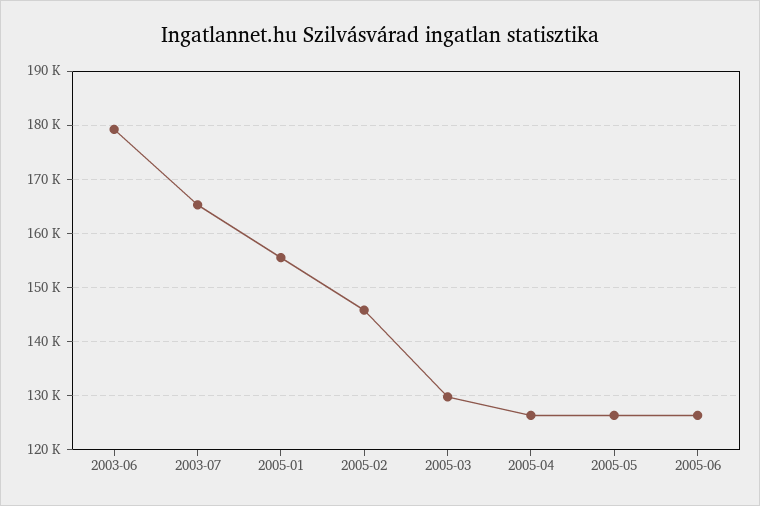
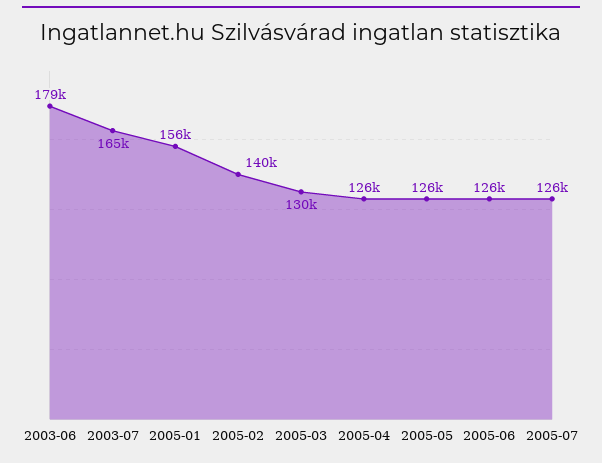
2005-02: 146000 -> 140000
2005-07: none -> 126000

